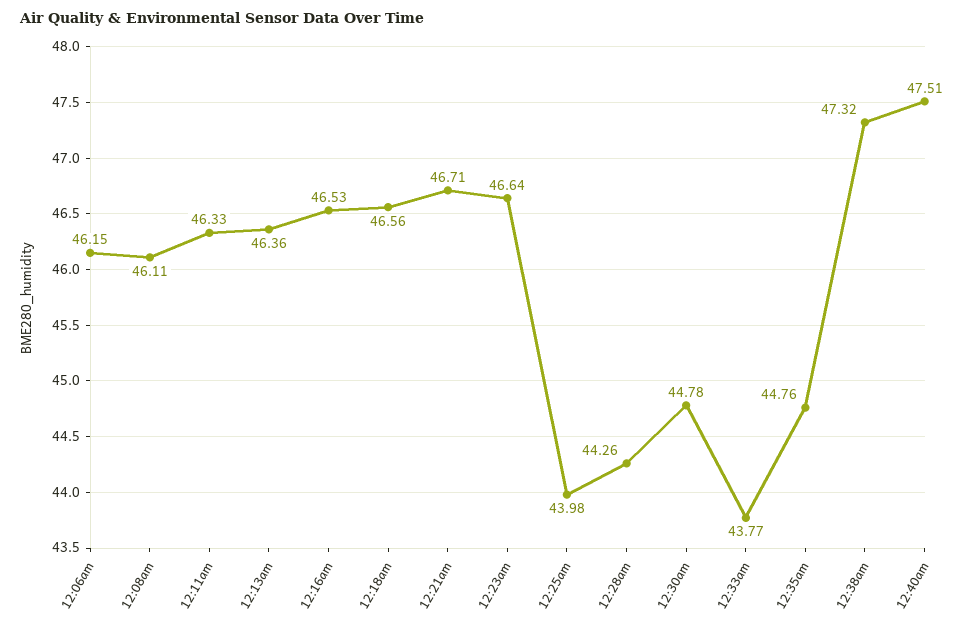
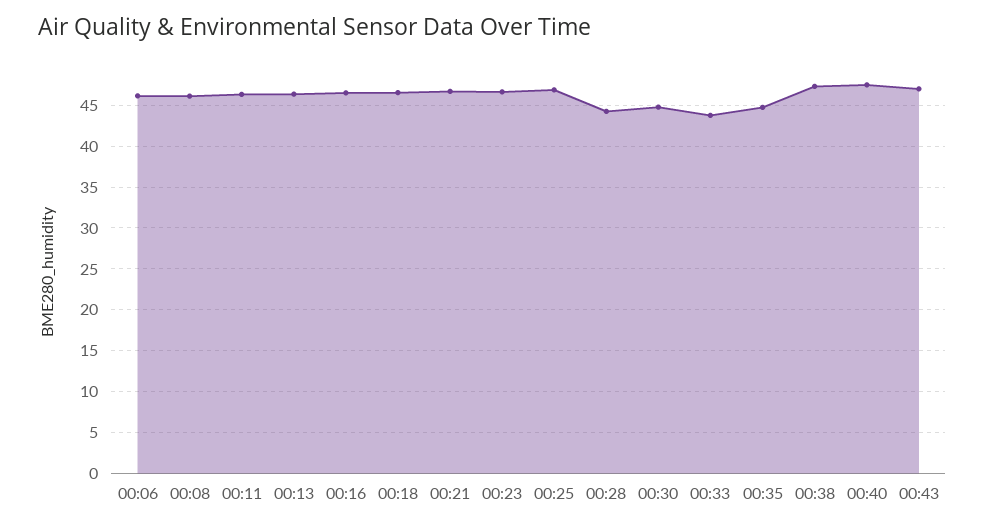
12:25am: 43.98 -> 47
00:43: none -> 47

